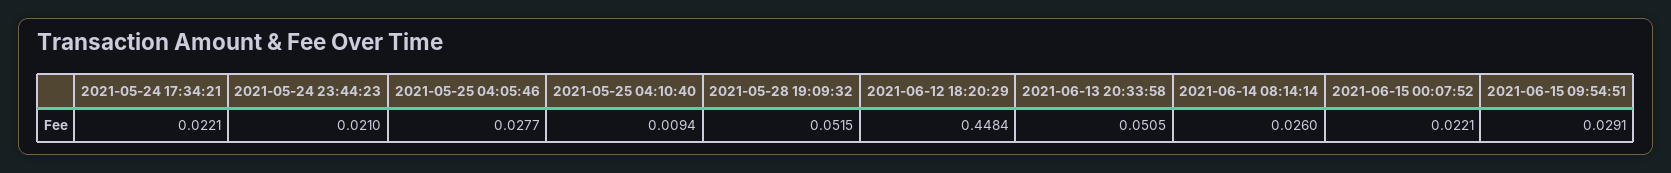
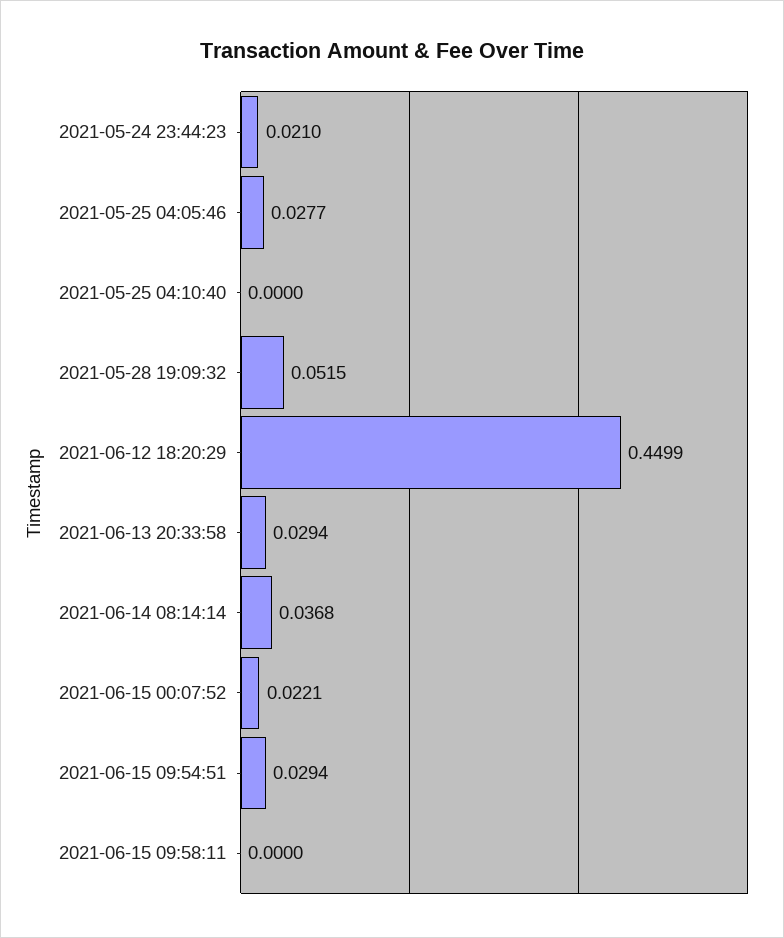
2021-05-24 17:34:21: 0.0221 -> none
2021-05-25 04:10:40: 0.0094 -> 0
2021-06-12 18:20:29: 0.4484 -> 0.4499
2021-06-13 20:33:58: 0.0505 -> 0.0294
2021-06-14 08:14:14: 0.026 -> 0.0368
2021-06-15 09:54:51: 0.0291 -> 0.0294
2021-06-15 09:58:11: none -> 0

